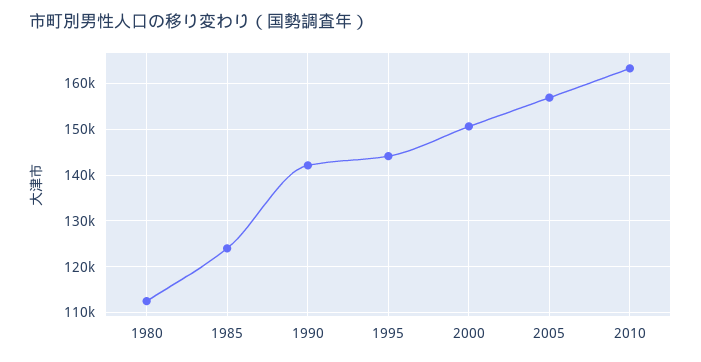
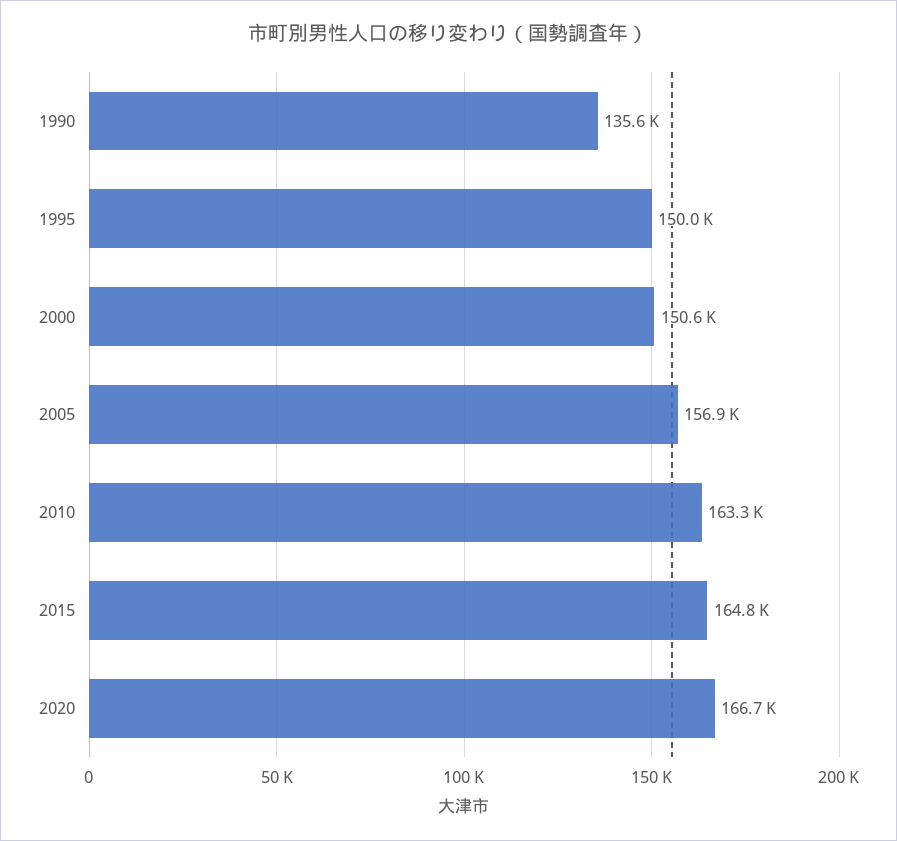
1980: 112000 -> none
1985: 124000 -> none
1990: 142000 -> 135600
1995: 144000 -> 150000
2015: none -> 164800
2020: none -> 166700

